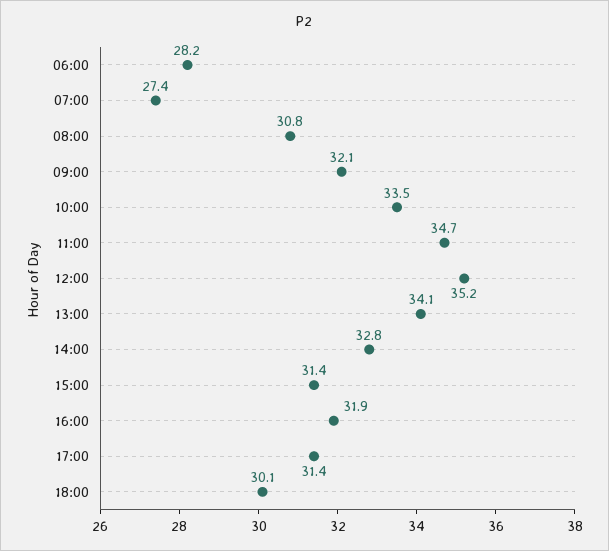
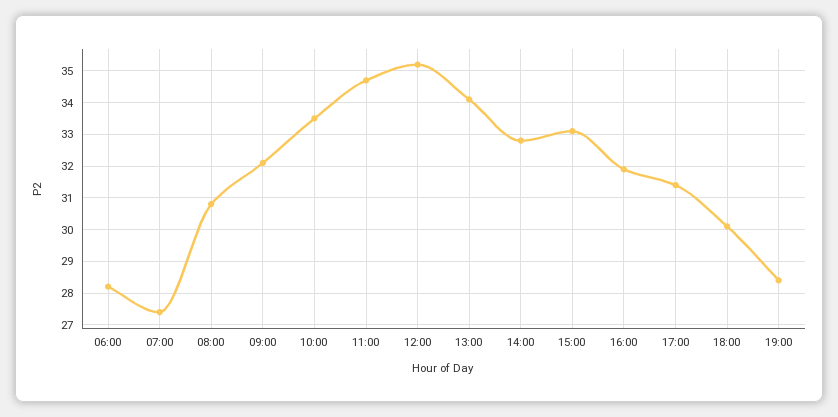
15:00: 31.4 -> 33
19:00: none -> 28.5

